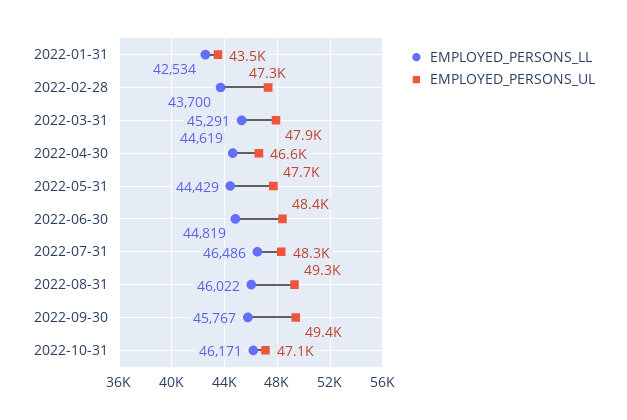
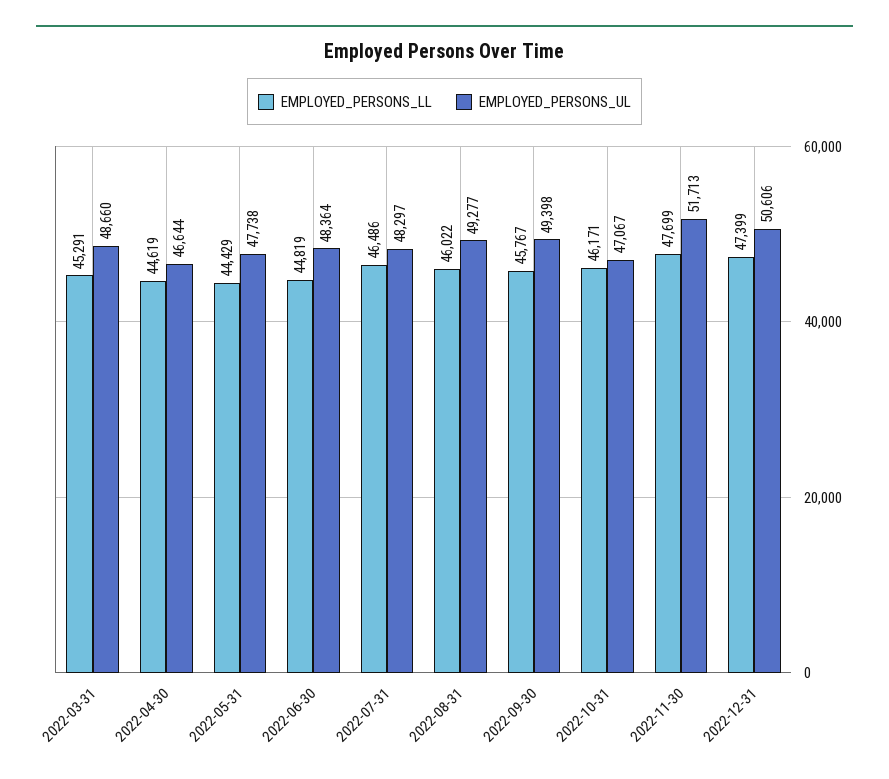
EMPLOYED_PERSONS_LL, 2022-01-31: 42534 -> none
EMPLOYED_PERSONS_UL, 2022-01-31: 43500 -> none
EMPLOYED_PERSONS_LL, 2022-02-28: 43700 -> none
EMPLOYED_PERSONS_UL, 2022-02-28: 47300 -> none
EMPLOYED_PERSONS_UL, 2022-03-31: 47900 -> 48660
EMPLOYED_PERSONS_LL, 2022-11-30: none -> 47699
EMPLOYED_PERSONS_UL, 2022-11-30: none -> 51713
EMPLOYED_PERSONS_LL, 2022-12-31: none -> 47399
EMPLOYED_PERSONS_UL, 2022-12-31: none -> 50606

